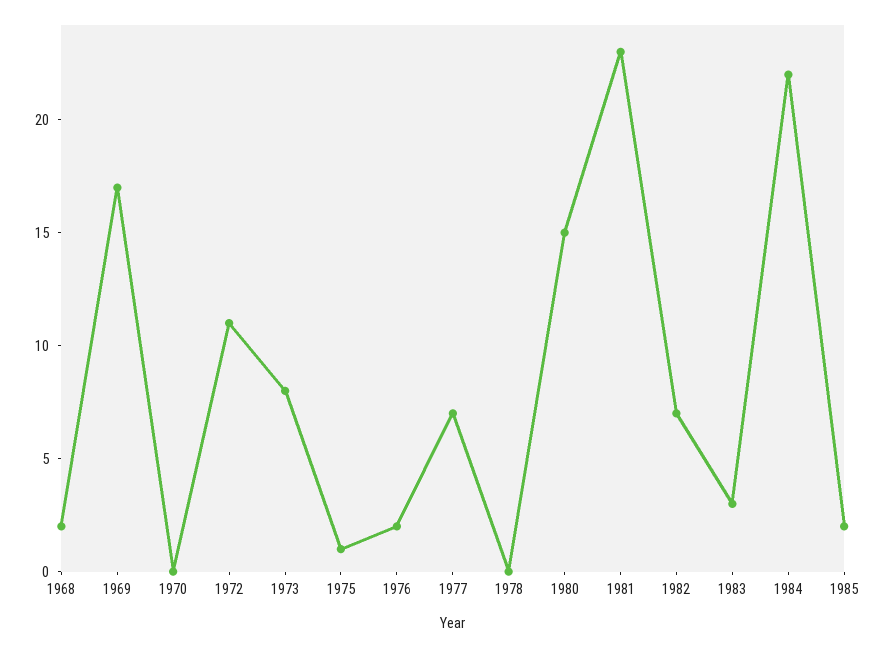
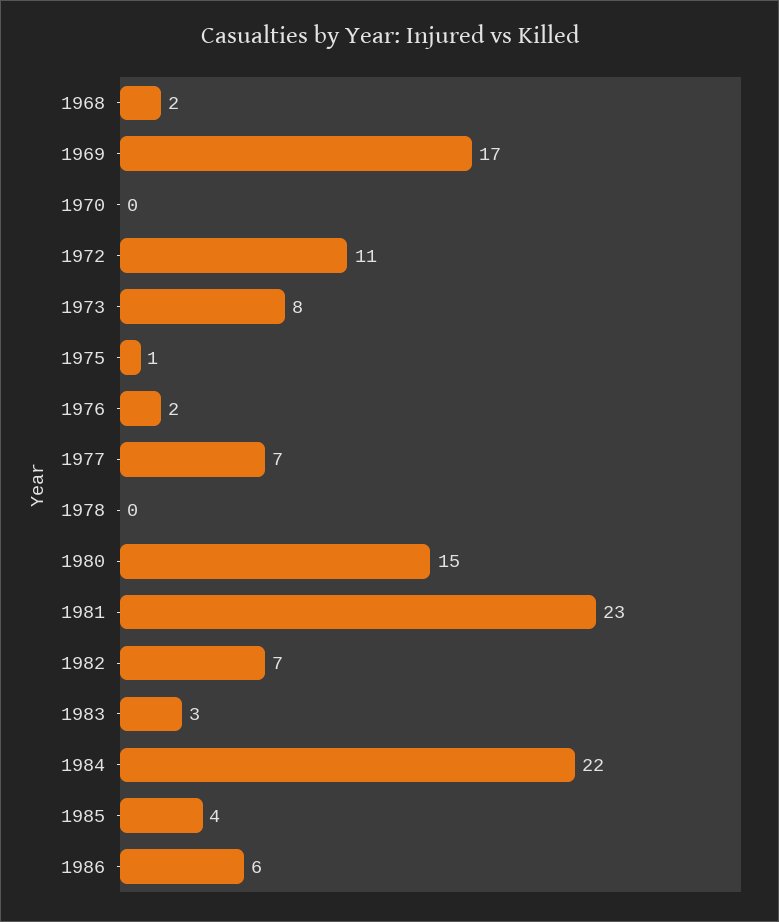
1985: 2 -> 4
1986: none -> 6

